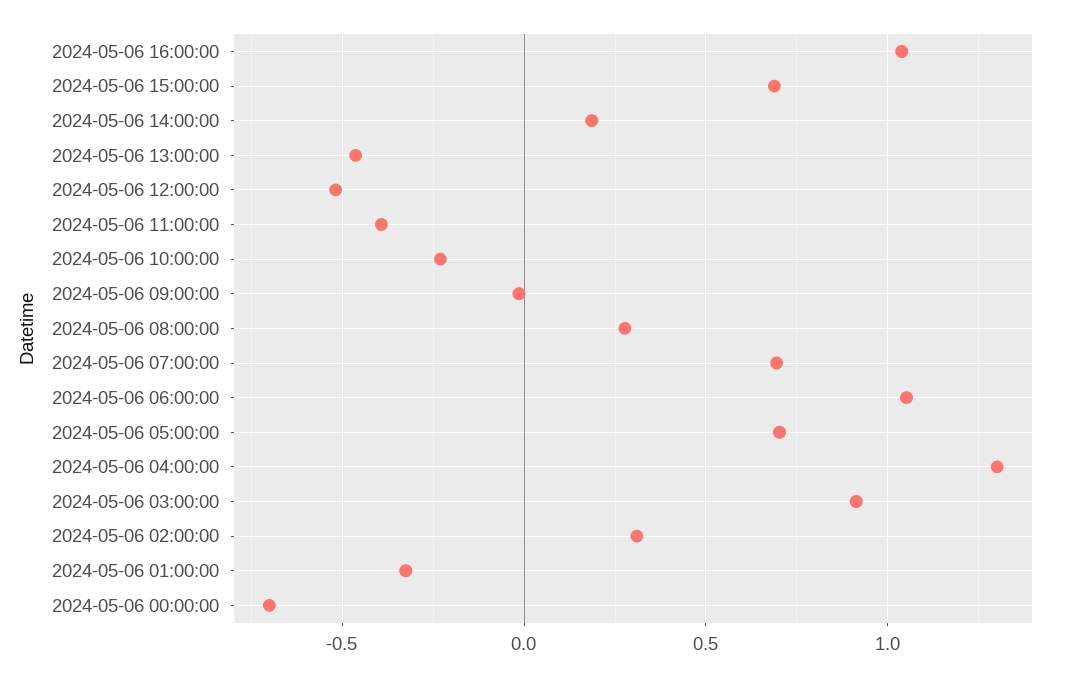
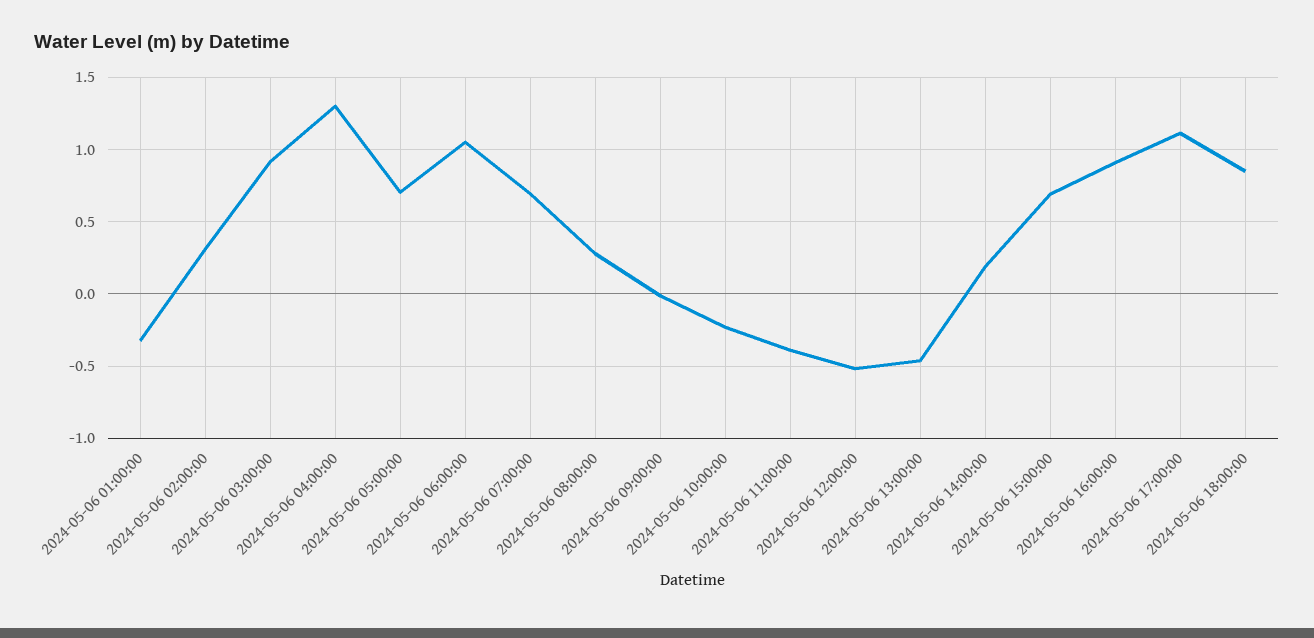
2024-05-06 16:00:00: 1.05 -> 0.9
2024-05-06 00:00:00: -0.7 -> none
2024-05-06 17:00:00: none -> 1.1
2024-05-06 18:00:00: none -> 0.85

